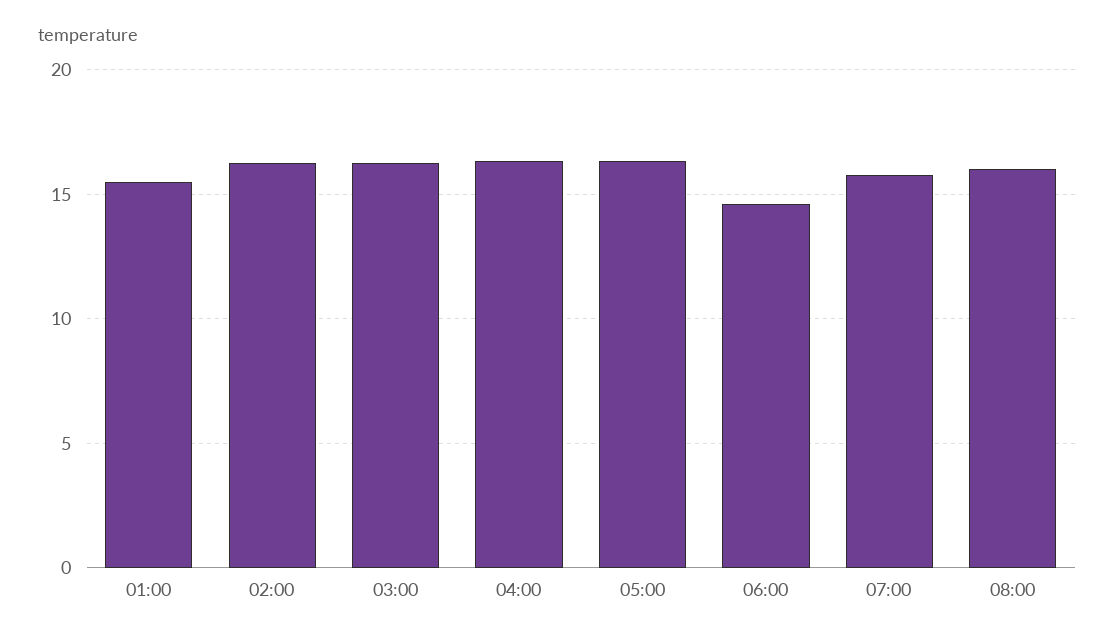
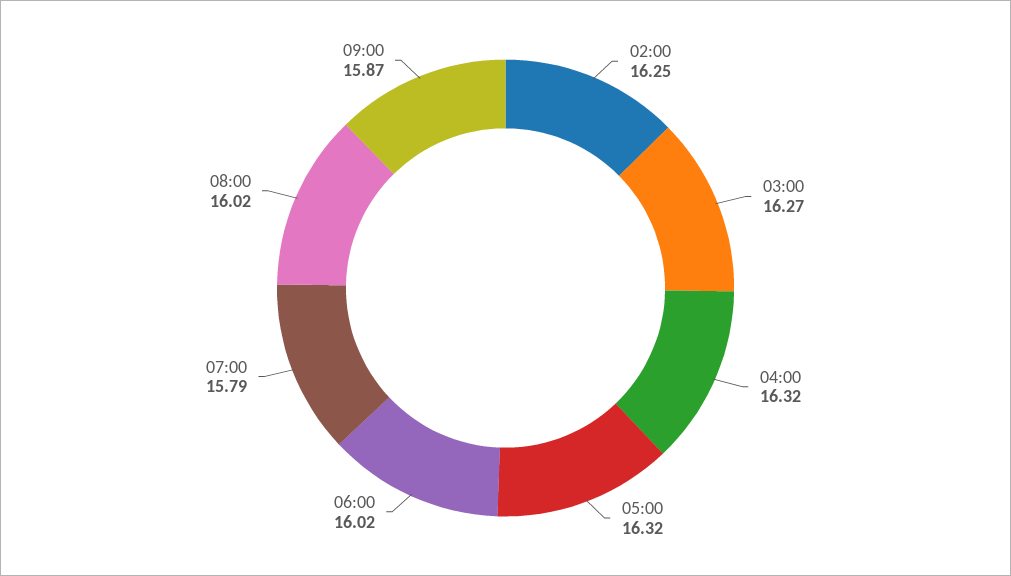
01:00: 15.5 -> none
06:00: 14.5 -> 16.02
09:00: none -> 15.87

